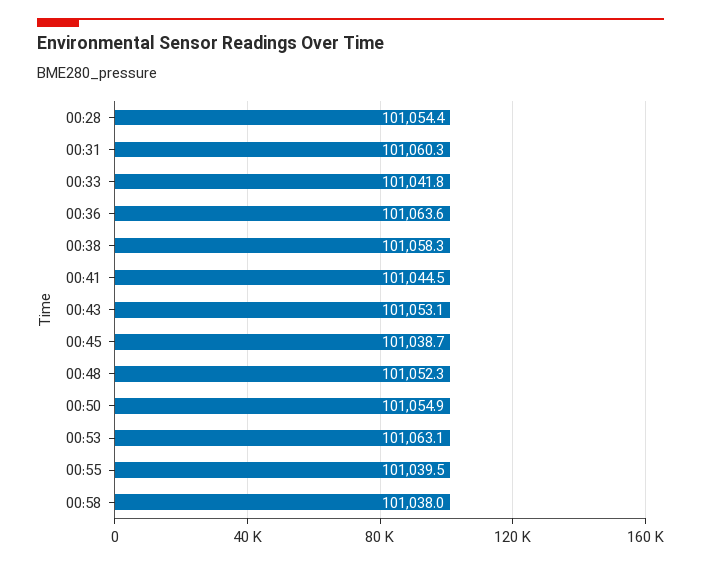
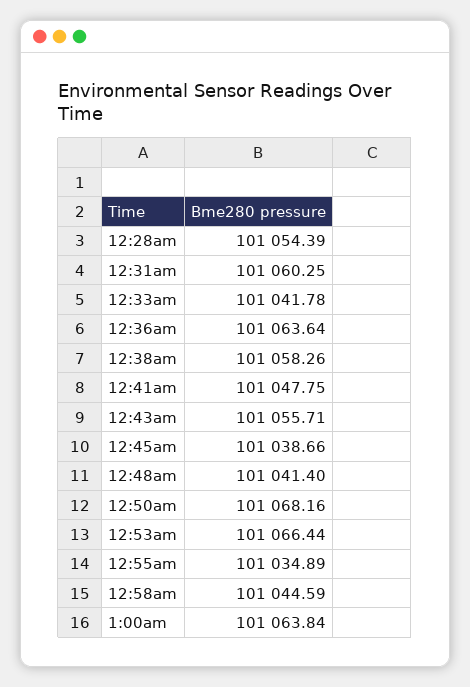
00:41: 101044.5 -> 101047.75
00:43: 101053.1 -> 101055.71
00:48: 101052.3 -> 101041.4
00:50: 101054.9 -> 101068.16
00:53: 101063.1 -> 101066.44
00:55: 101039.5 -> 101034.89
00:58: 101038 -> 101044.59
1:00am: none -> 101063.84

